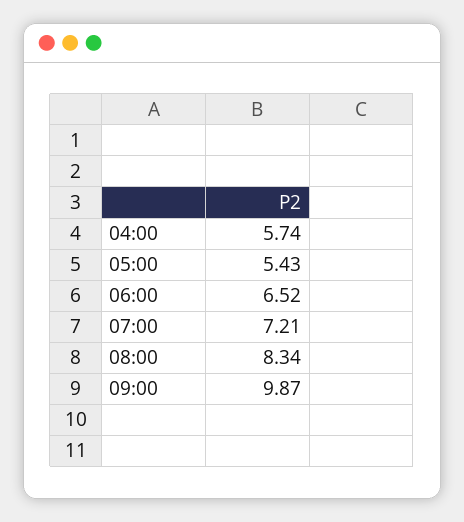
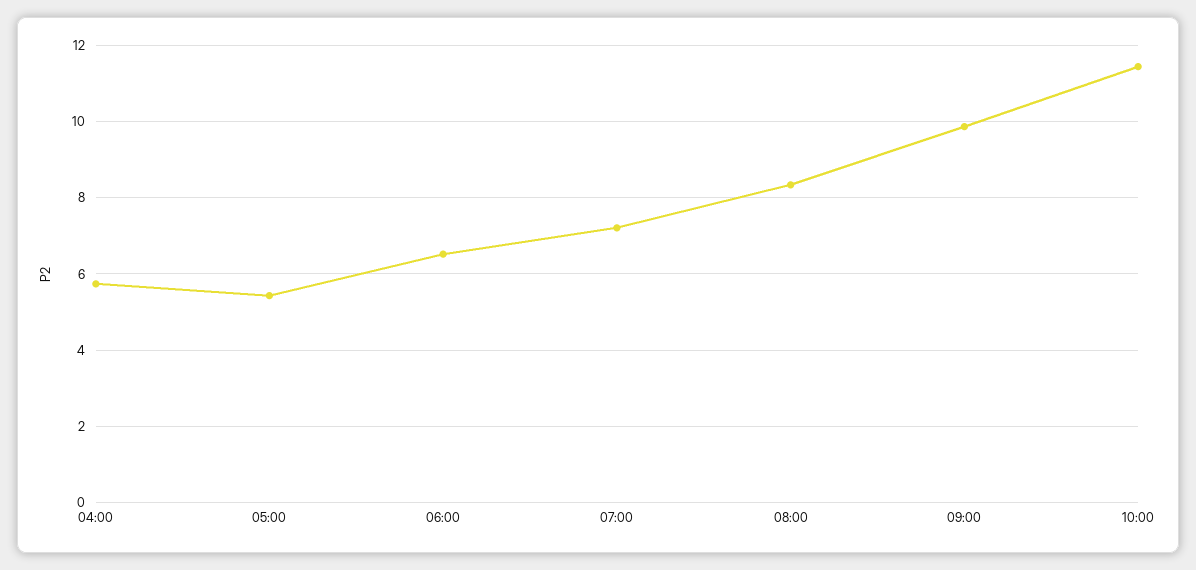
10:00: none -> 11.4

